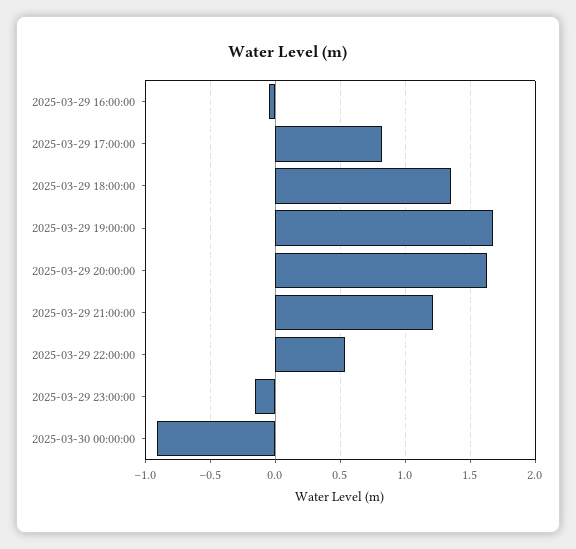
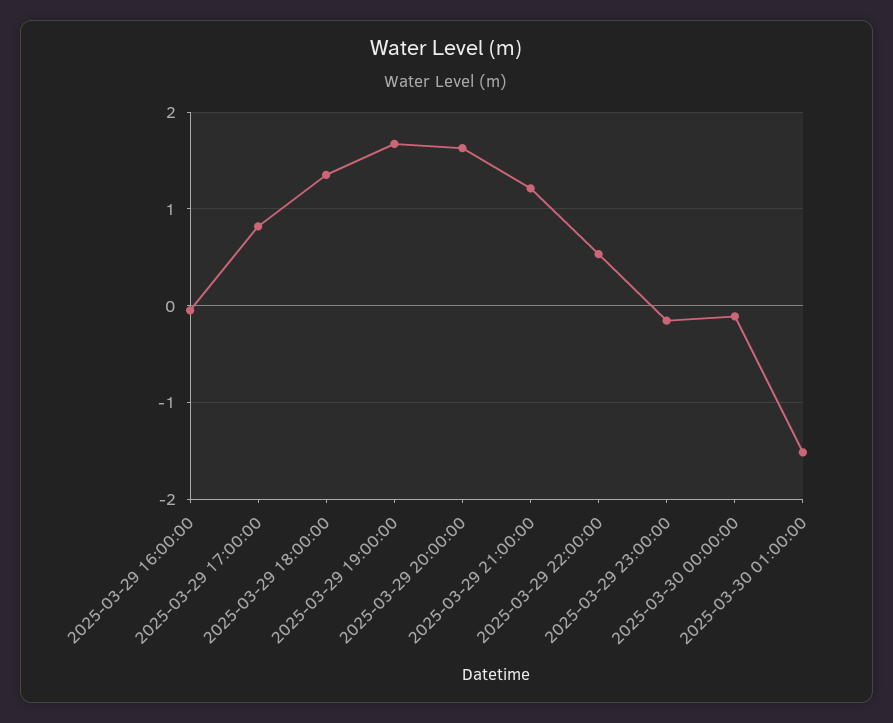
2025-03-30 00:00:00: -0.9 -> -0.1
2025-03-30 01:00:00: none -> -1.5

